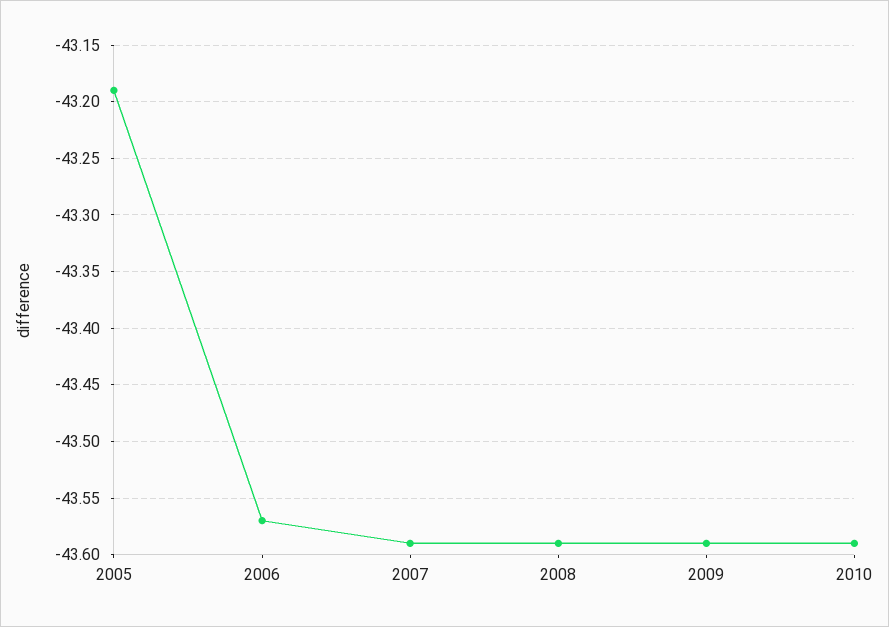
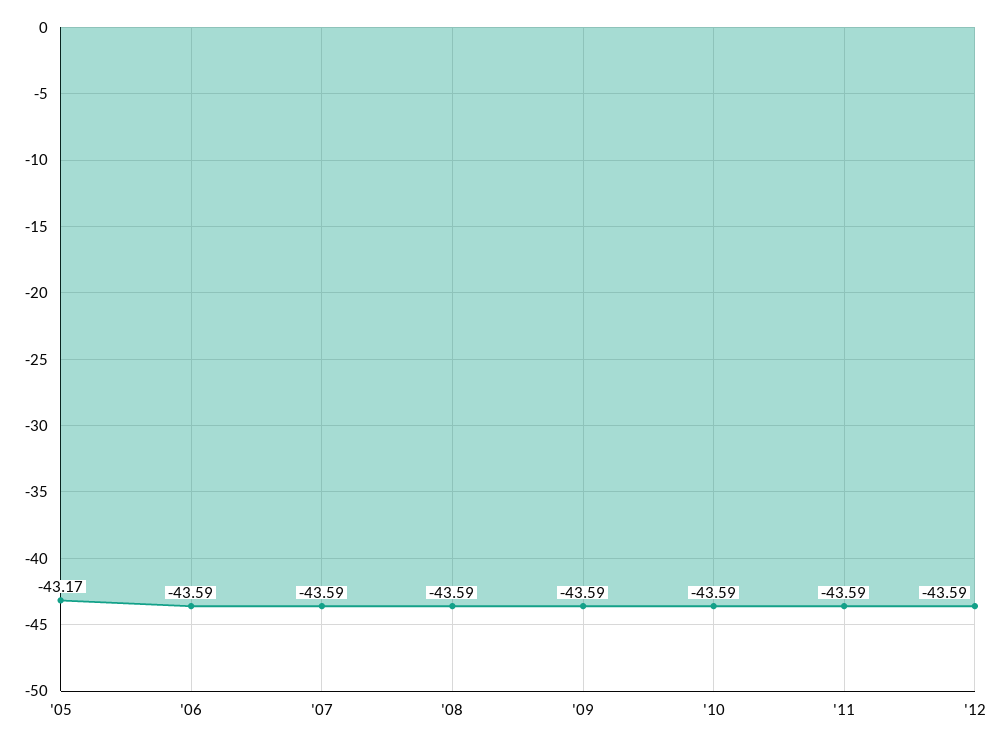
2005: -43.19 -> -43.17
2006: -43.57 -> -43.59
'11: none -> -43.59
'12: none -> -43.59

